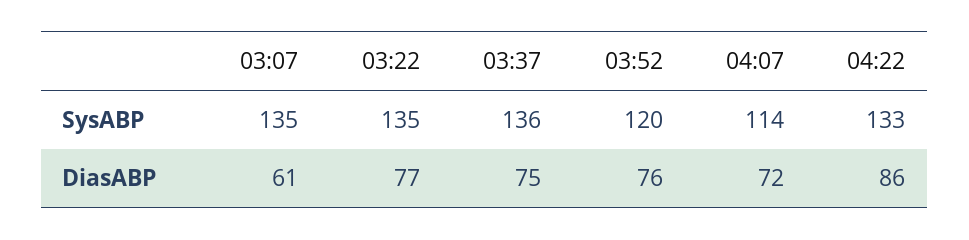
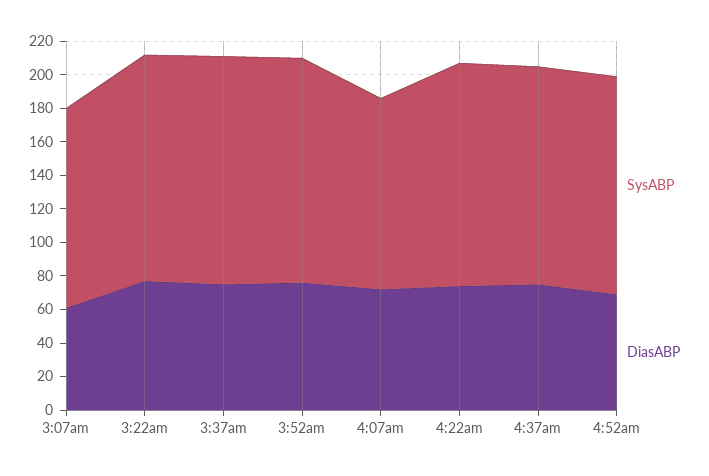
SysABP, 03:07: 135 -> 120
SysABP, 03:52: 120 -> 135
DiasABP, 04:22: 86 -> 75
SysABP, 4:37am: none -> 130
DiasABP, 4:37am: none -> 75
SysABP, 4:52am: none -> 130
DiasABP, 4:52am: none -> 70

